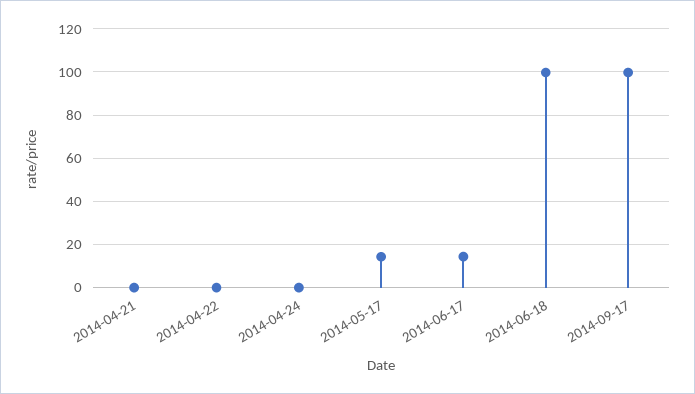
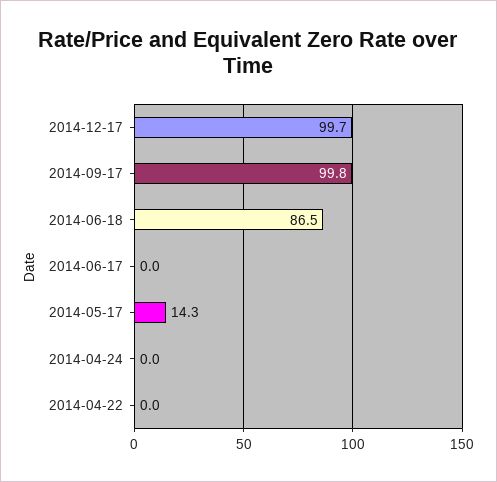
2014-04-21: 0 -> none
2014-06-17: 15 -> 0
2014-06-18: 100 -> 86.5
2014-12-17: none -> 99.7

